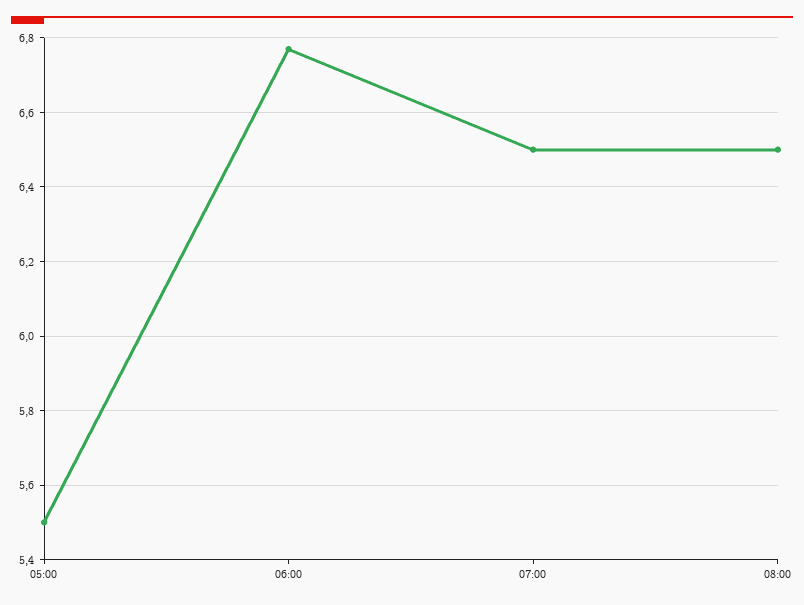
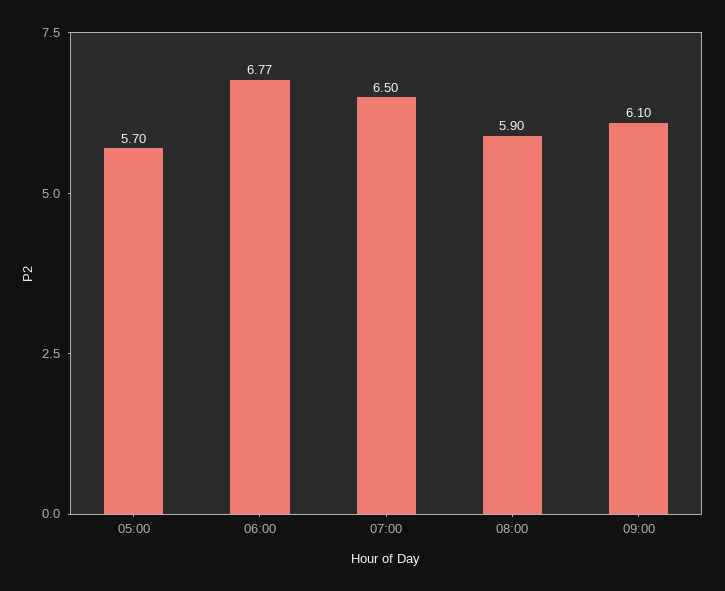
05:00: 5.5 -> 5.7
08:00: 6.5 -> 5.9
09:00: none -> 6.1

